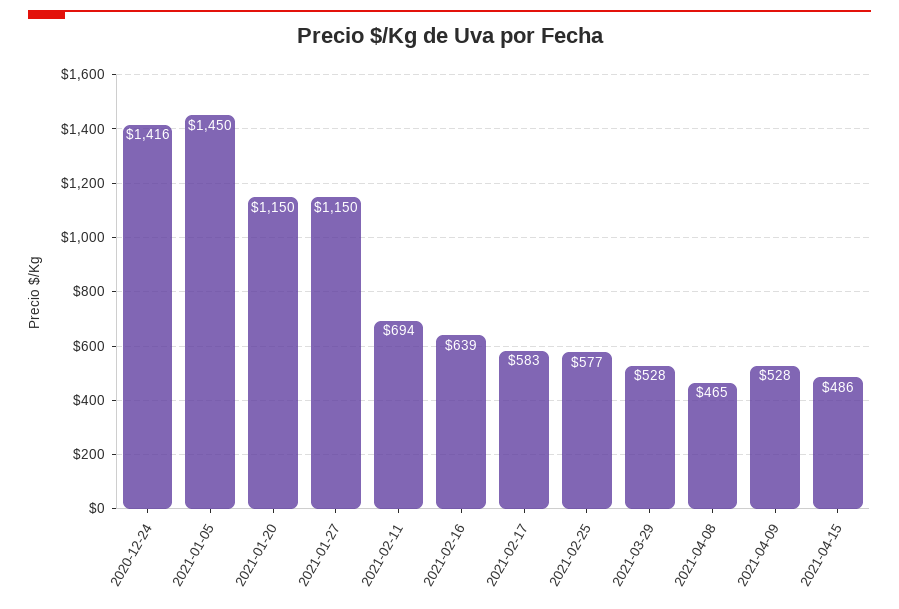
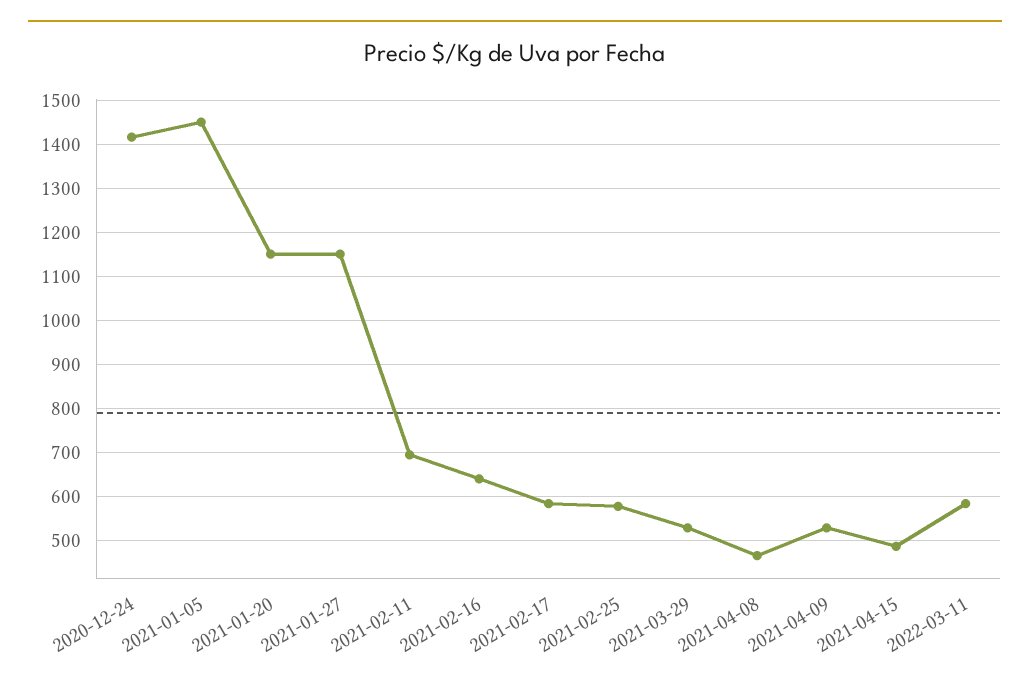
2022-03-11: none -> 580

